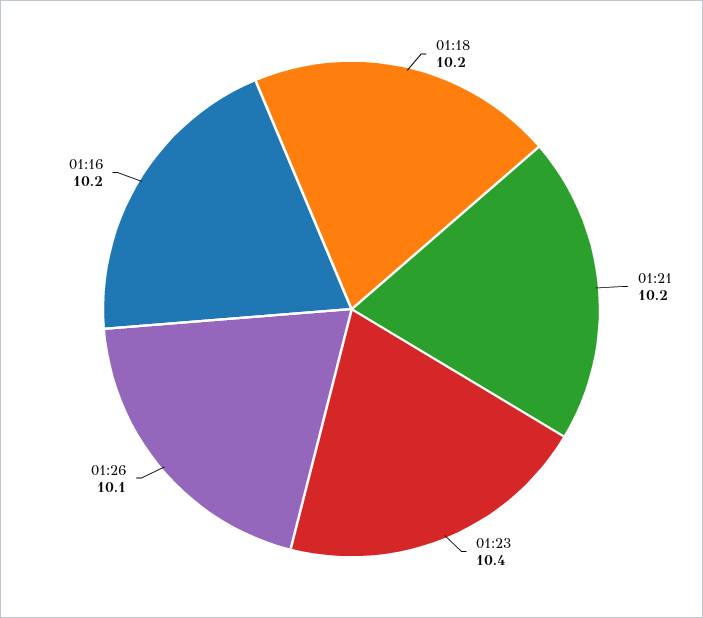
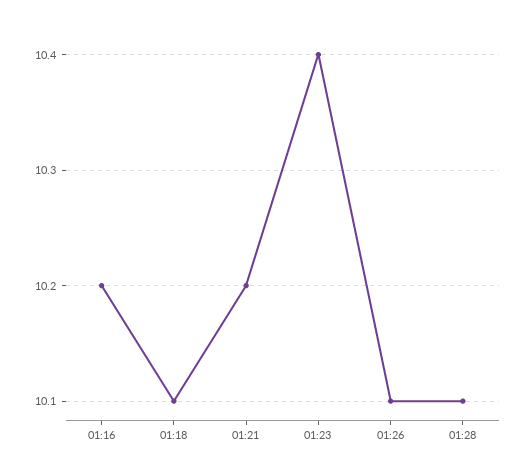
01:18: 10.2 -> 10.1
01:28: none -> 10.1

